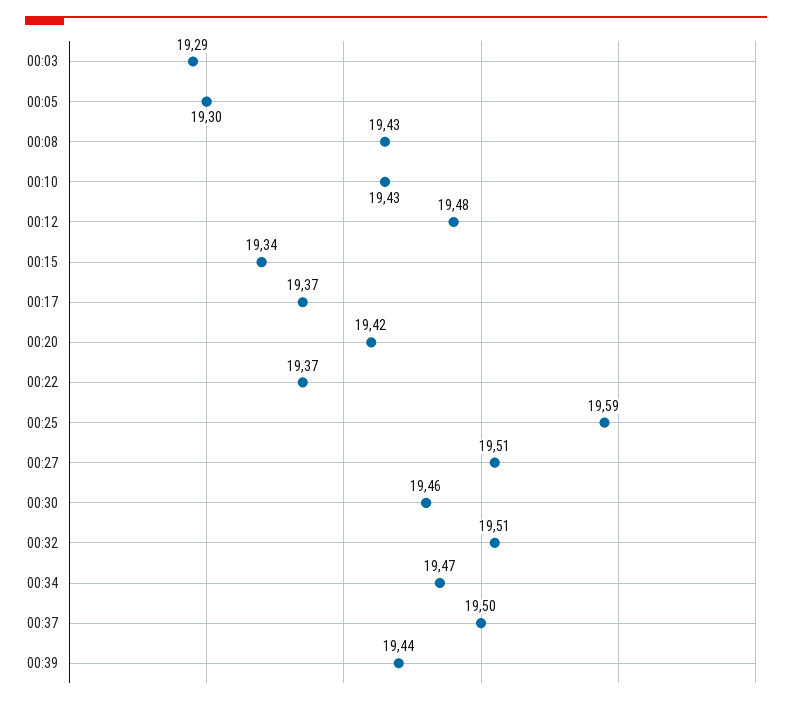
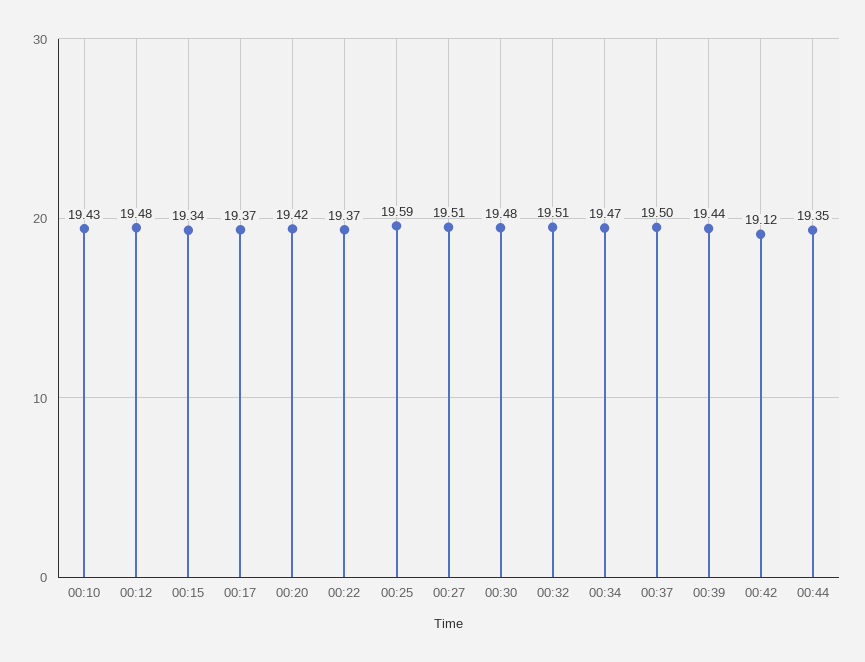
00:03: 19.29 -> none
00:05: 19.3 -> none
00:08: 19.43 -> none
00:30: 19.46 -> 19.48
00:42: none -> 19.12
00:44: none -> 19.35

